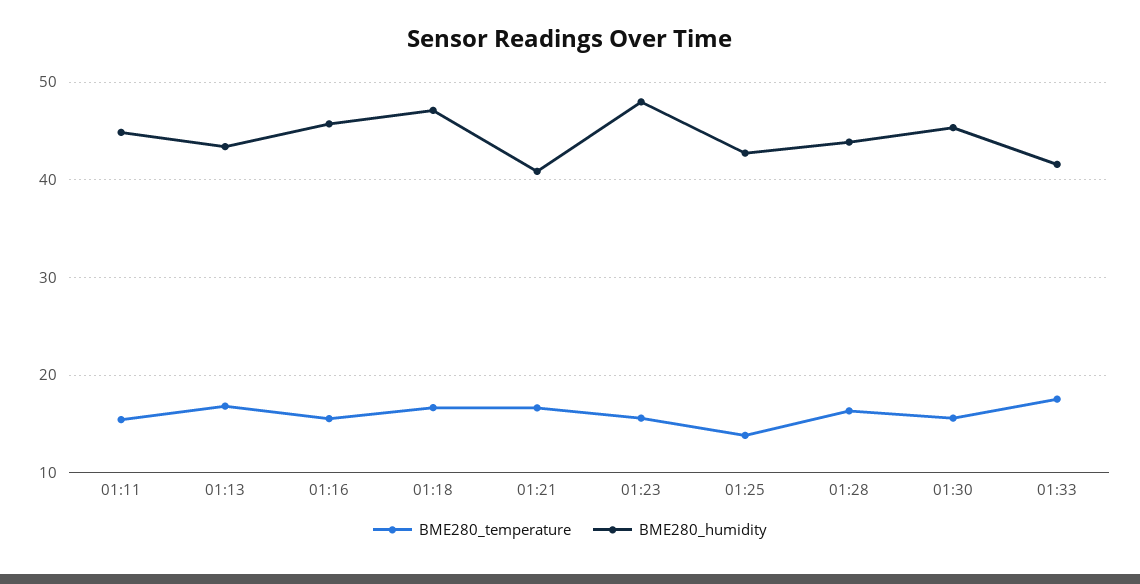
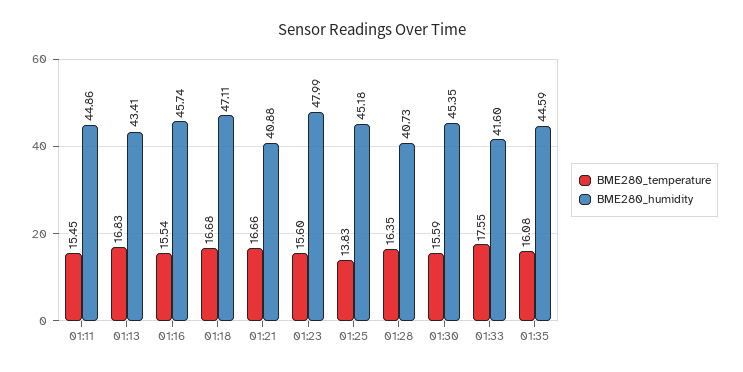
BME280_humidity, 01:25: 43 -> 45.18
BME280_humidity, 01:28: 44 -> 40.73
BME280_temperature, 01:35: none -> 16.08
BME280_humidity, 01:35: none -> 44.59

